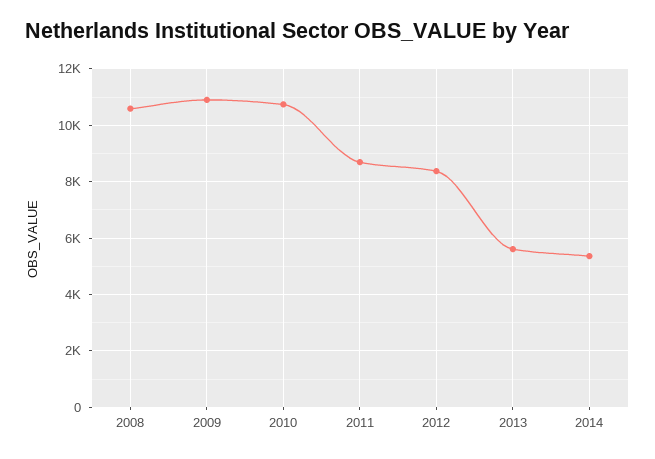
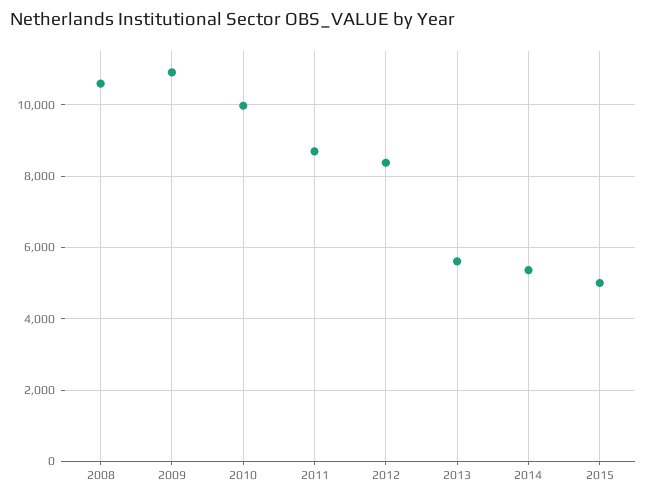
2010: 10750 -> 10000
2015: none -> 5000

